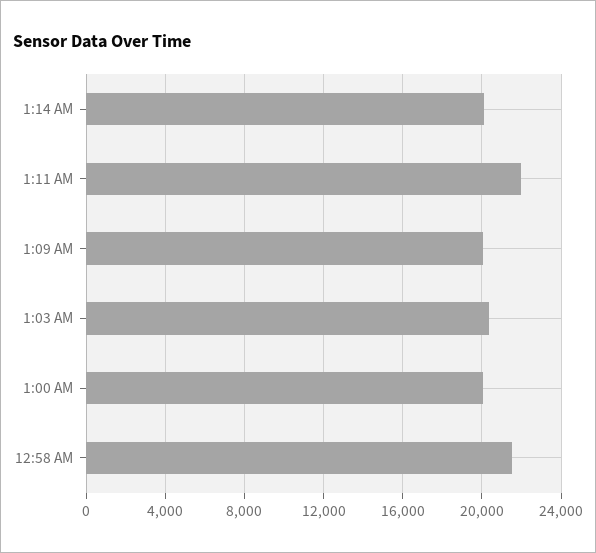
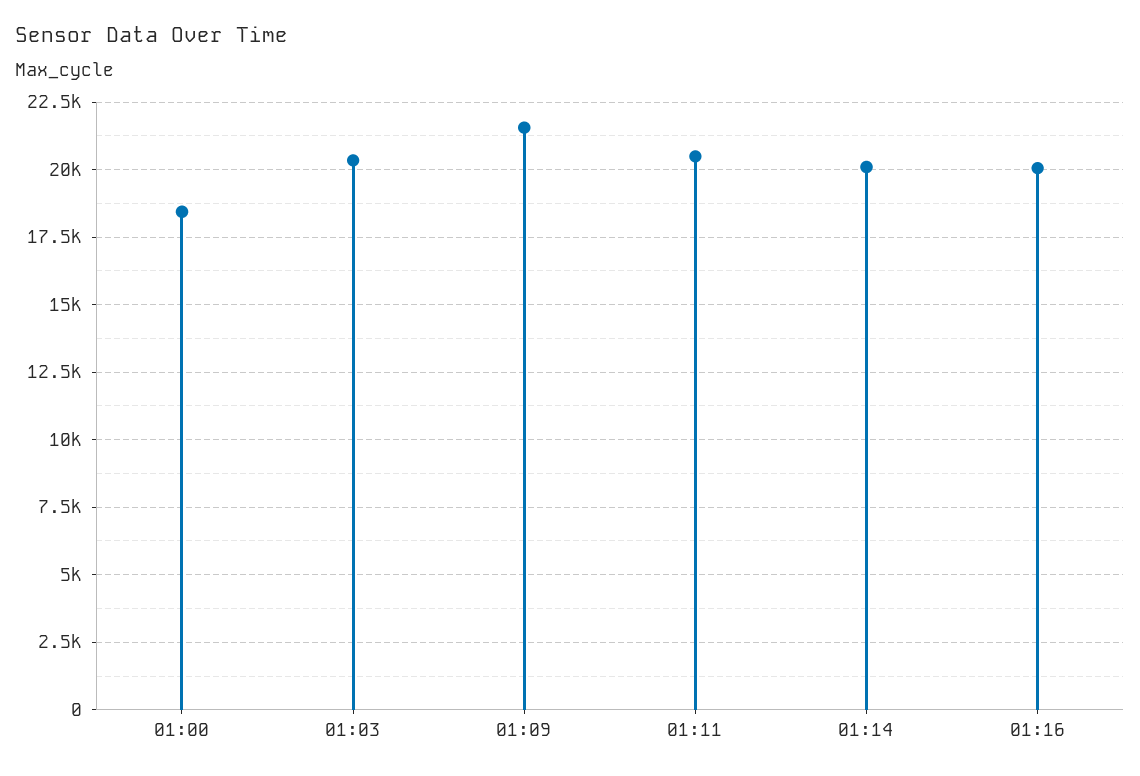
1:11 AM: 22000 -> 20500
1:09 AM: 20000 -> 21500
1:00 AM: 20000 -> 18500
12:58 AM: 21500 -> none
01:16: none -> 20000

